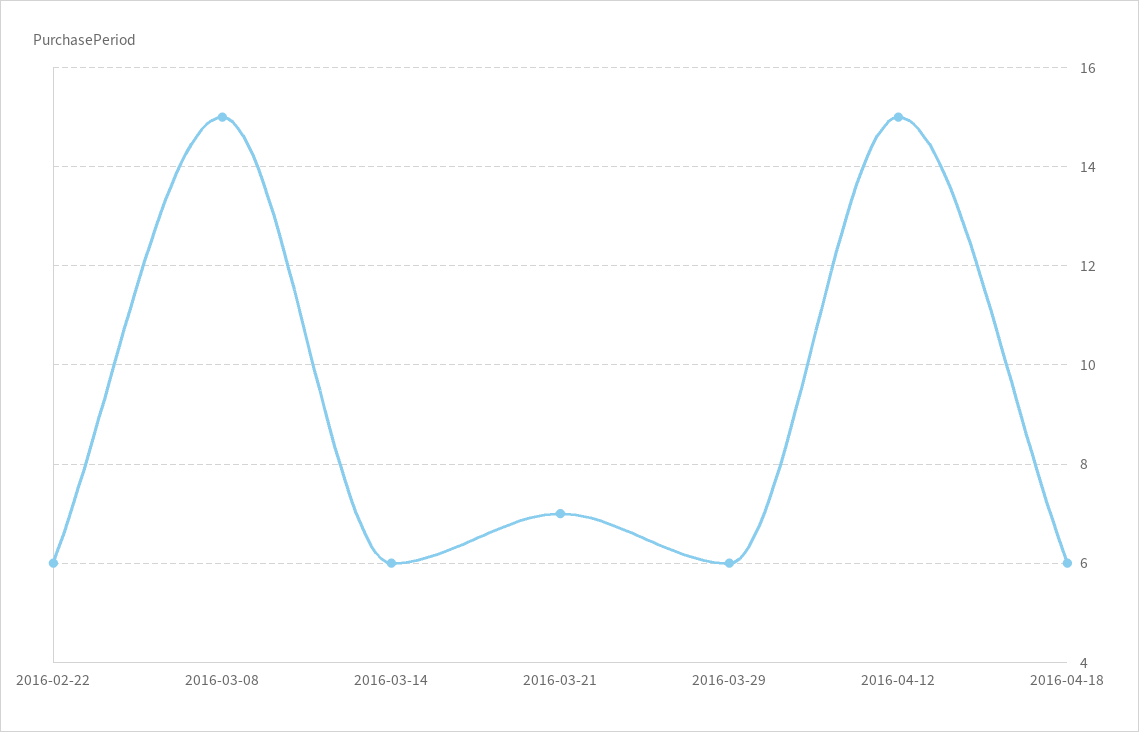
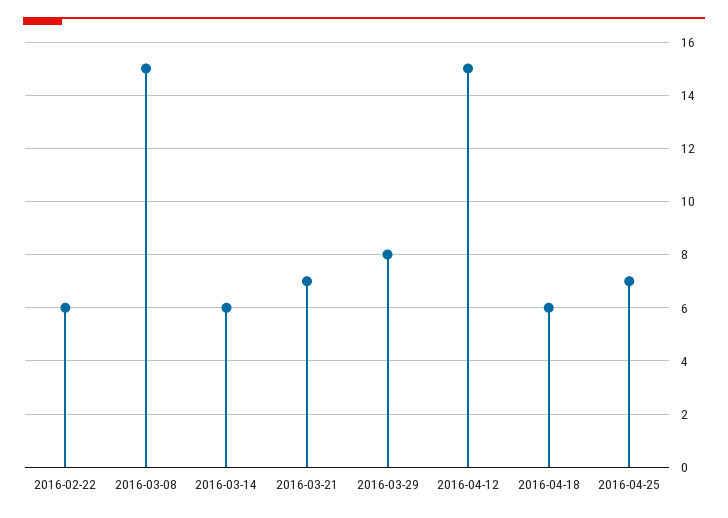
2016-03-29: 6 -> 8
2016-04-25: none -> 7

